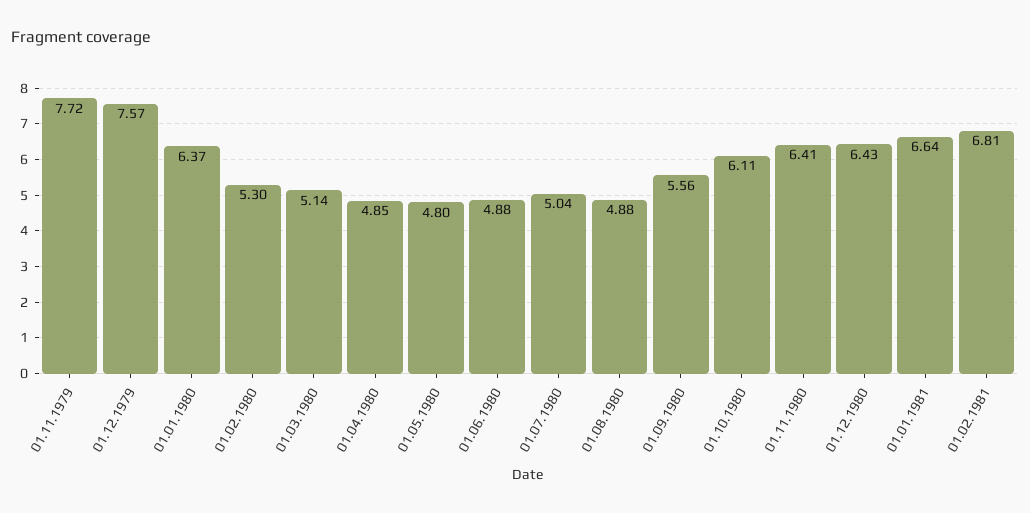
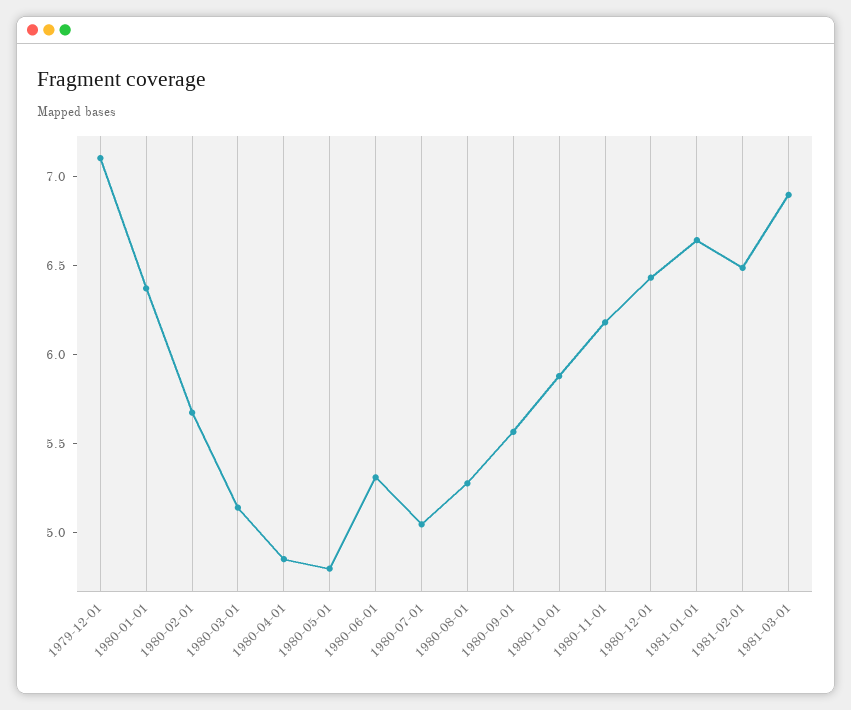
01.11.1979: 7.72 -> none
01.12.1979: 7.57 -> 7.1
01.02.1980: 5.3 -> 5.7
01.06.1980: 4.88 -> 5.3
01.08.1980: 4.88 -> 5.3
01.10.1980: 6.11 -> 5.9
01.11.1980: 6.41 -> 6.2
01.02.1981: 6.81 -> 6.5
1981-03-01: none -> 6.9

